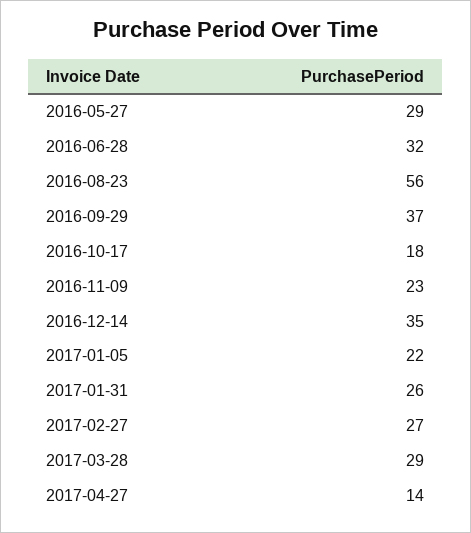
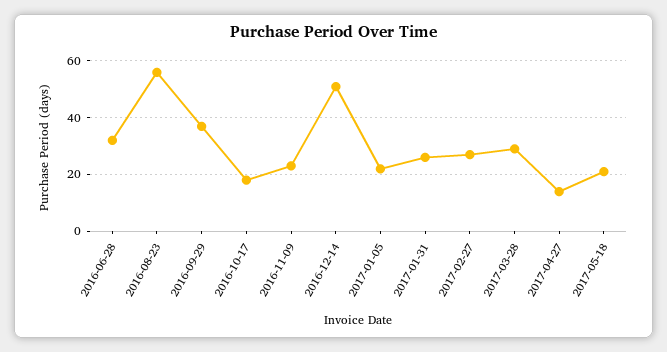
2016-05-27: 29 -> none
2016-12-14: 35 -> 50
2017-05-18: none -> 20

